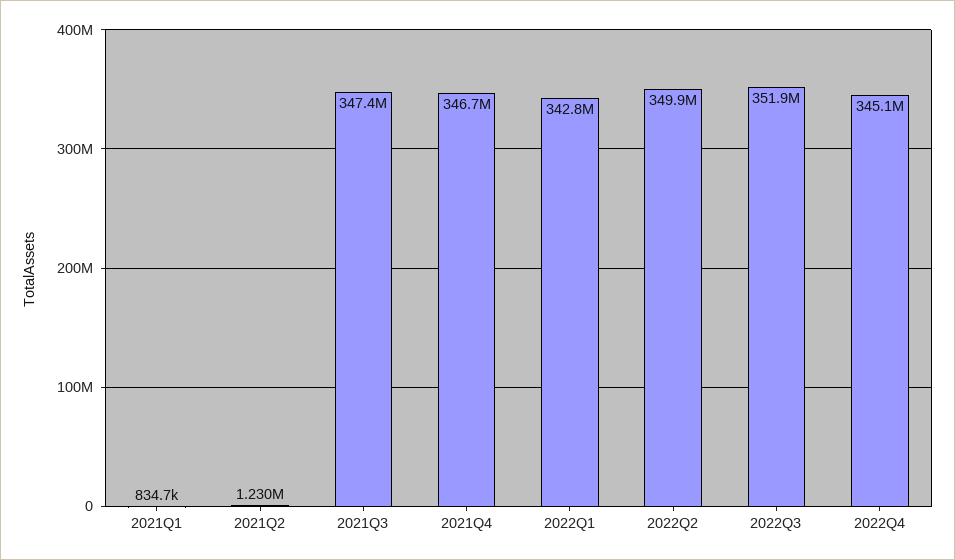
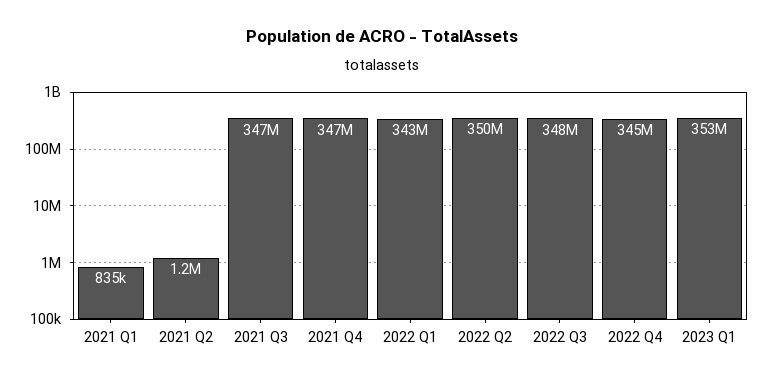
2022Q3: 351900000 -> 348000000
2023 Q1: none -> 353000000

